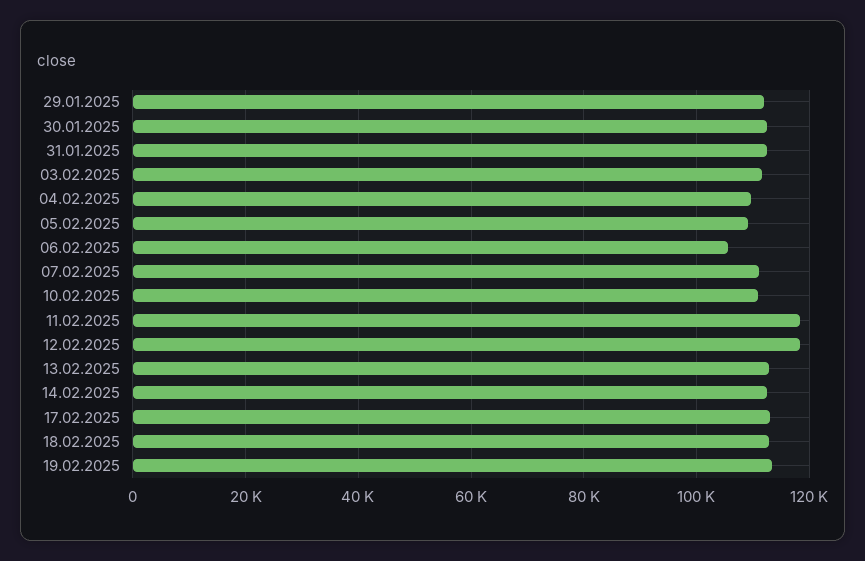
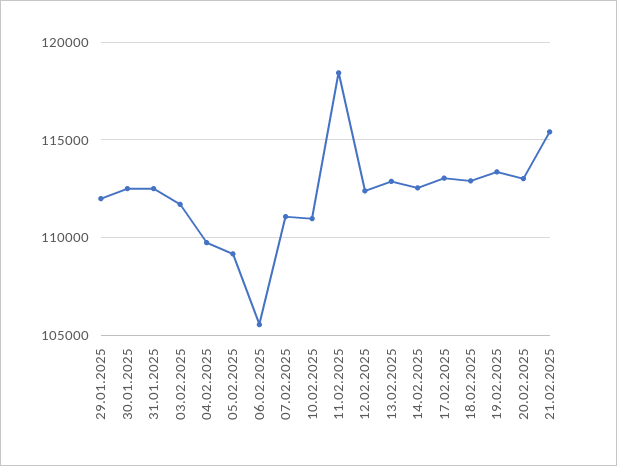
12.02.2025: 118000 -> 112500
20.02.2025: none -> 113000
21.02.2025: none -> 115500

